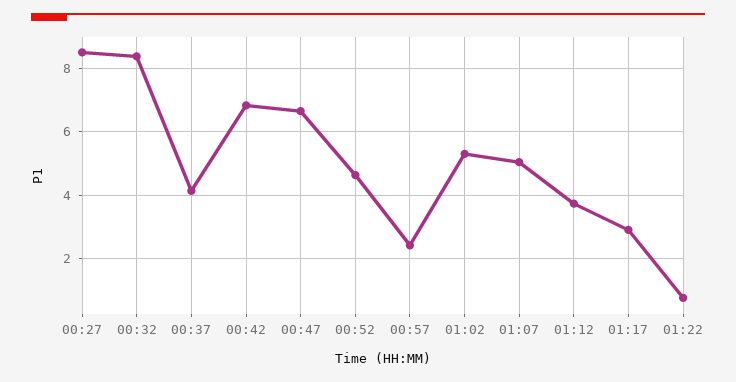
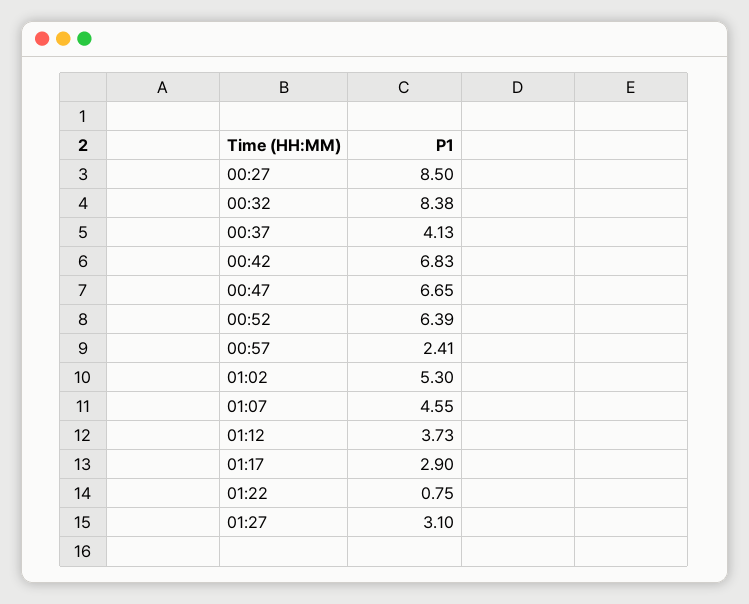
00:52: 4.6 -> 6.39
01:07: 5 -> 4.55
01:27: none -> 3.1

